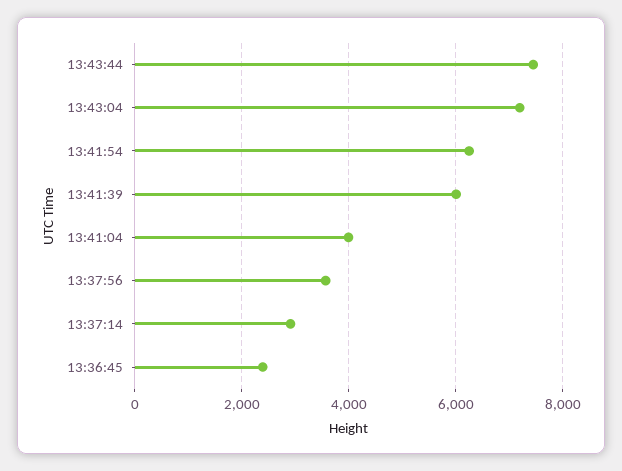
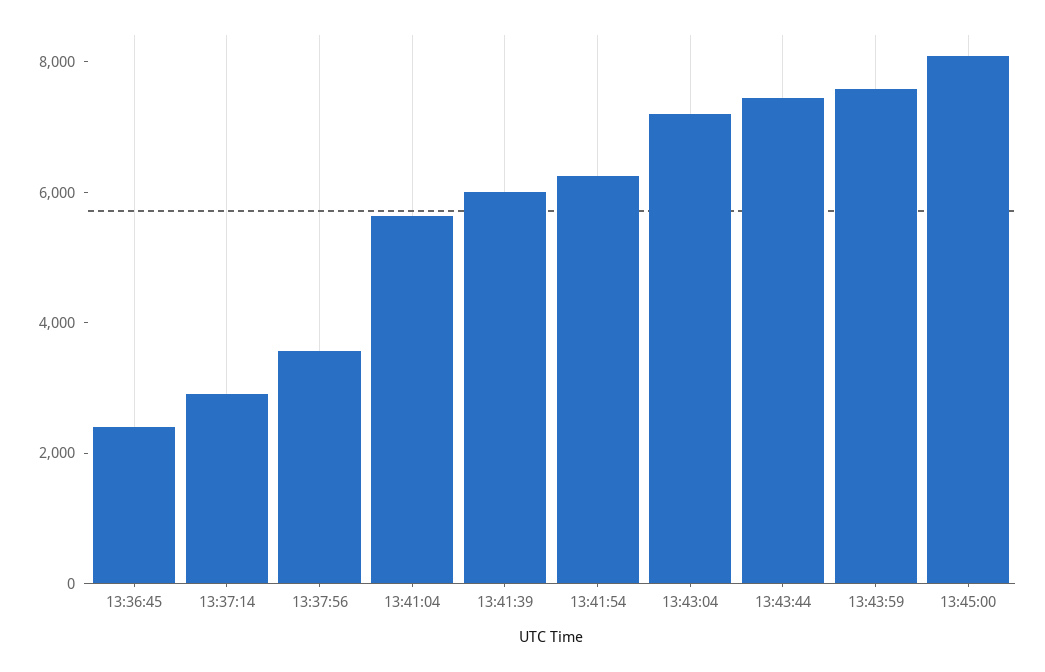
13:41:04: 4000 -> 5500
13:43:59: none -> 7500
13:45:00: none -> 8000

